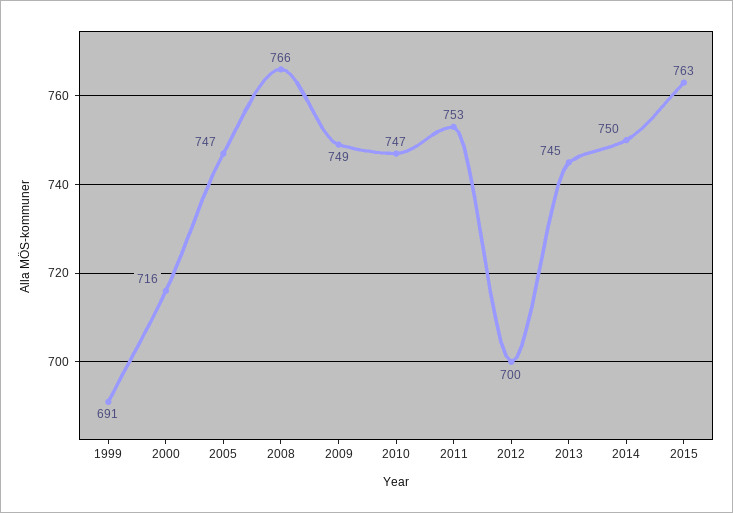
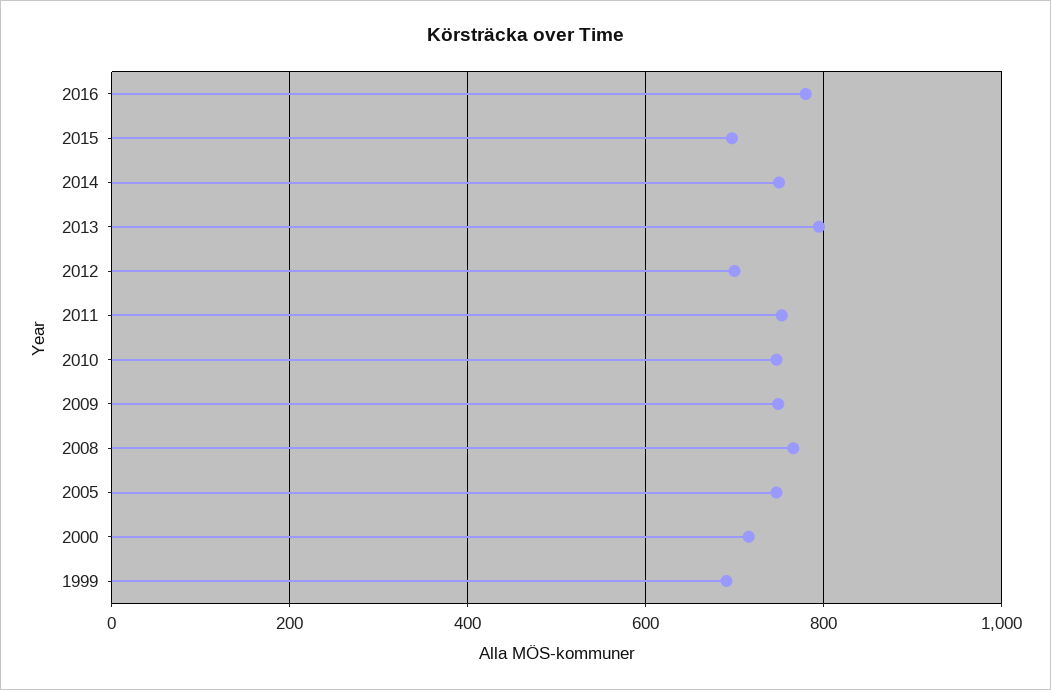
2013: 745 -> 800
2015: 763 -> 700
2016: none -> 780

